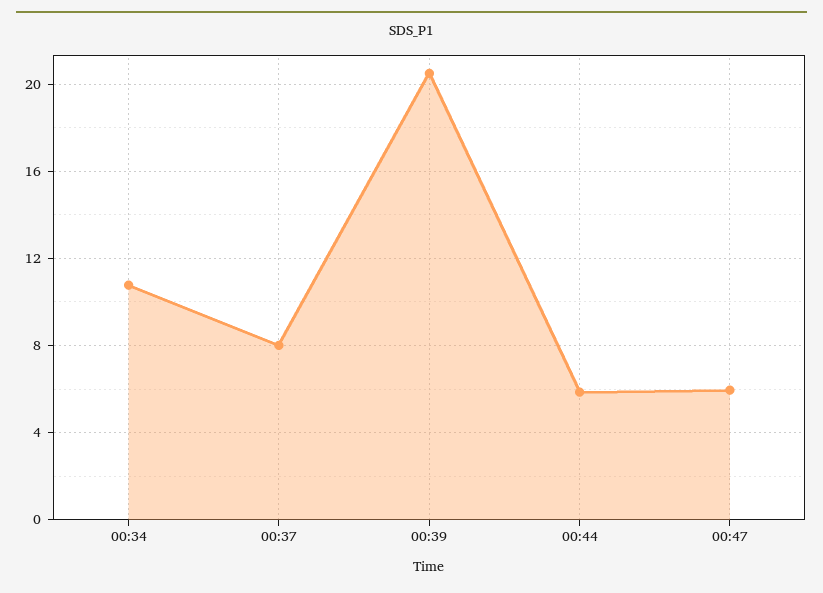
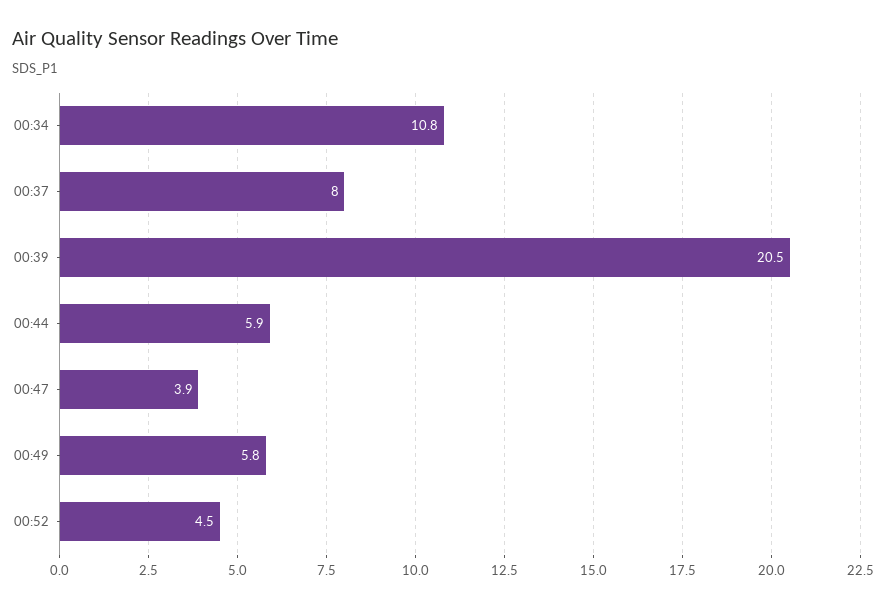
00:47: 6 -> 3.9
00:49: none -> 5.8
00:52: none -> 4.5

